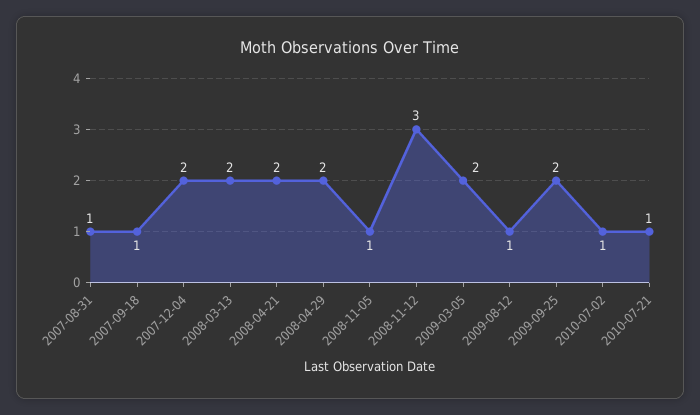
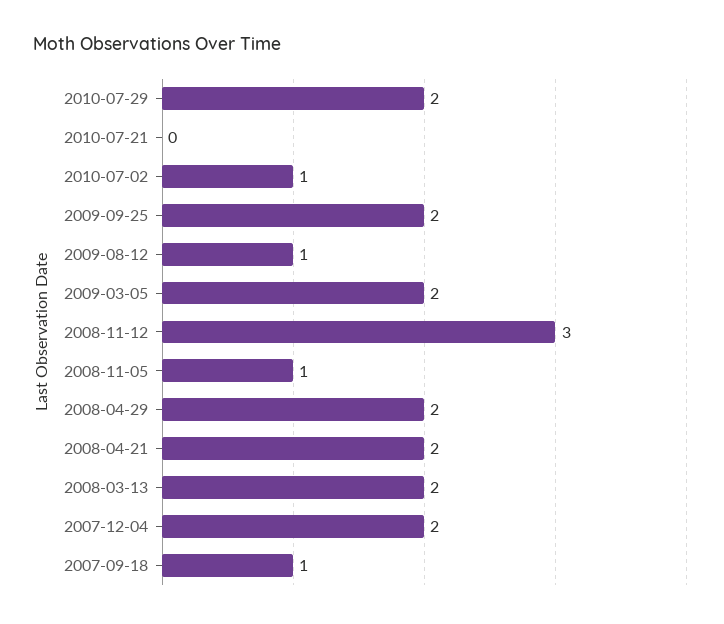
2007-08-31: 1 -> none
2010-07-21: 1 -> 0
2010-07-29: none -> 2

